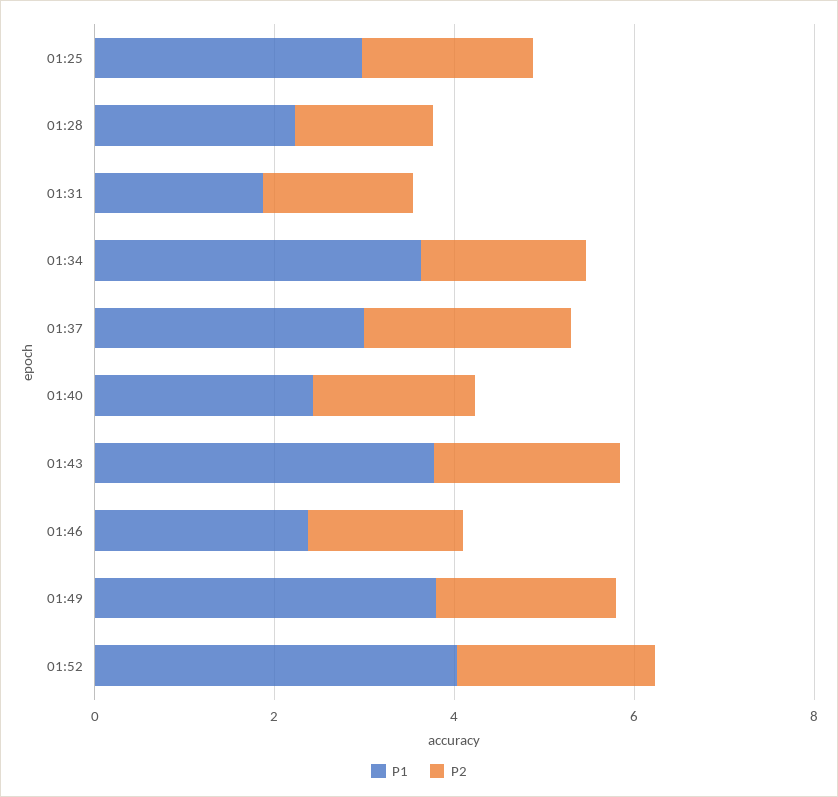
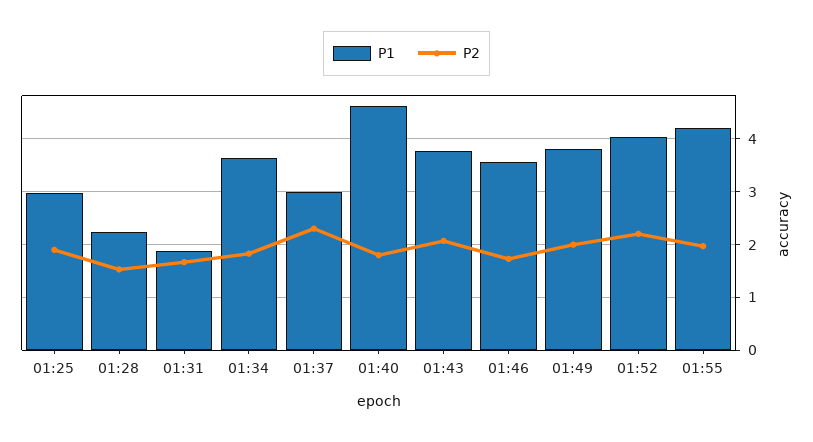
P1, 01:40: 2.5 -> 4.6
P1, 01:46: 2.5 -> 3.6
P1, 01:55: none -> 4.2
P2, 01:55: none -> 2

